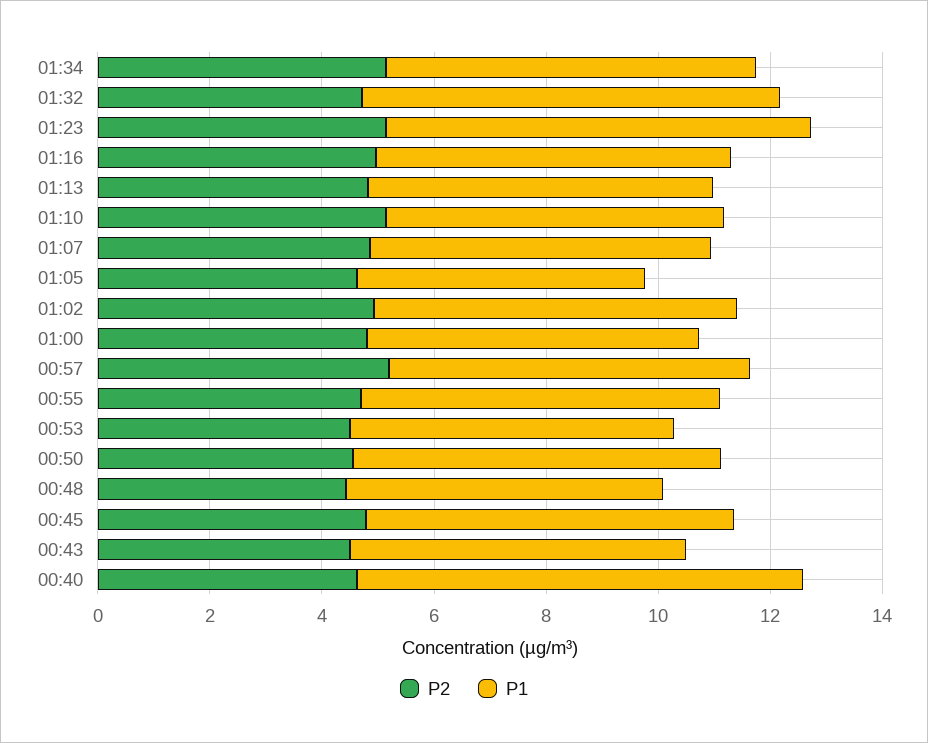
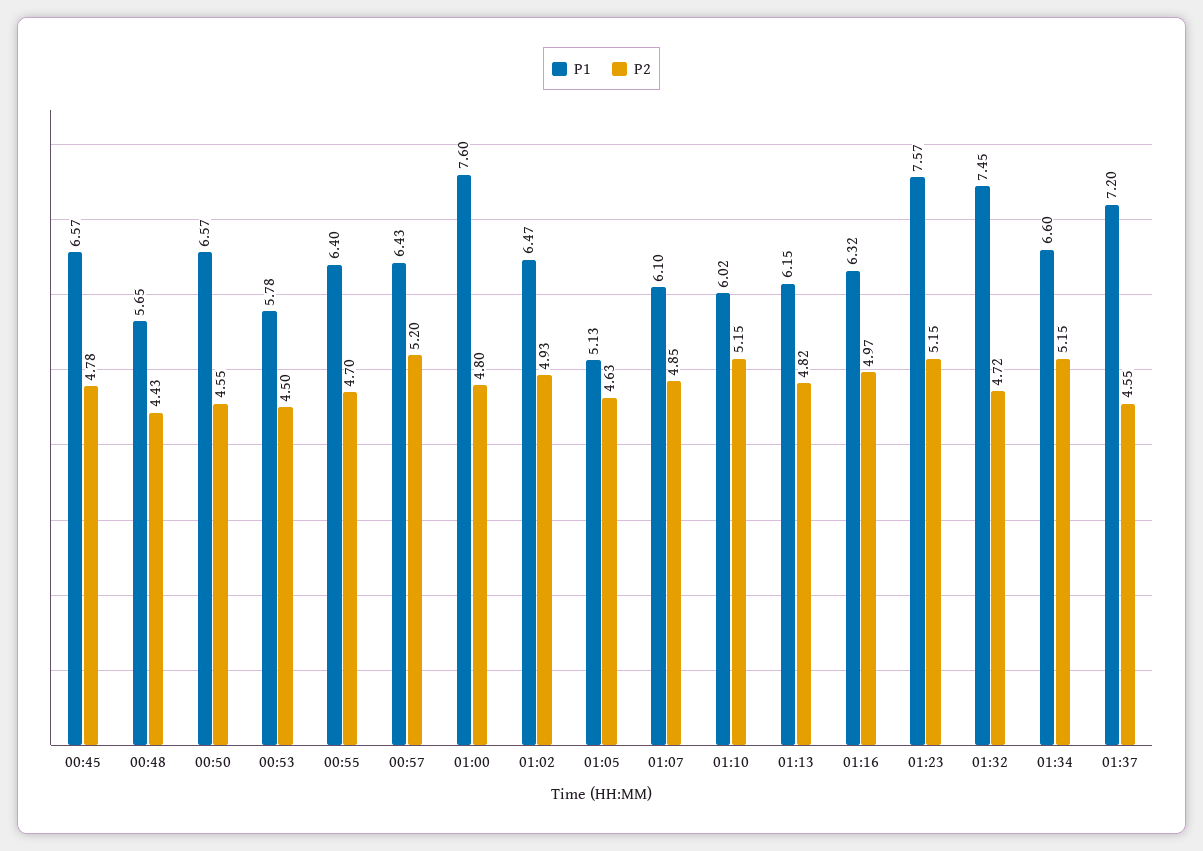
P1, 01:00: 6 -> 7.6
P2, 00:43: 4.5 -> none
P1, 00:43: 6 -> none
P2, 00:40: 4.5 -> none
P1, 00:40: 8 -> none
P1, 01:37: none -> 7.2
P2, 01:37: none -> 4.55

